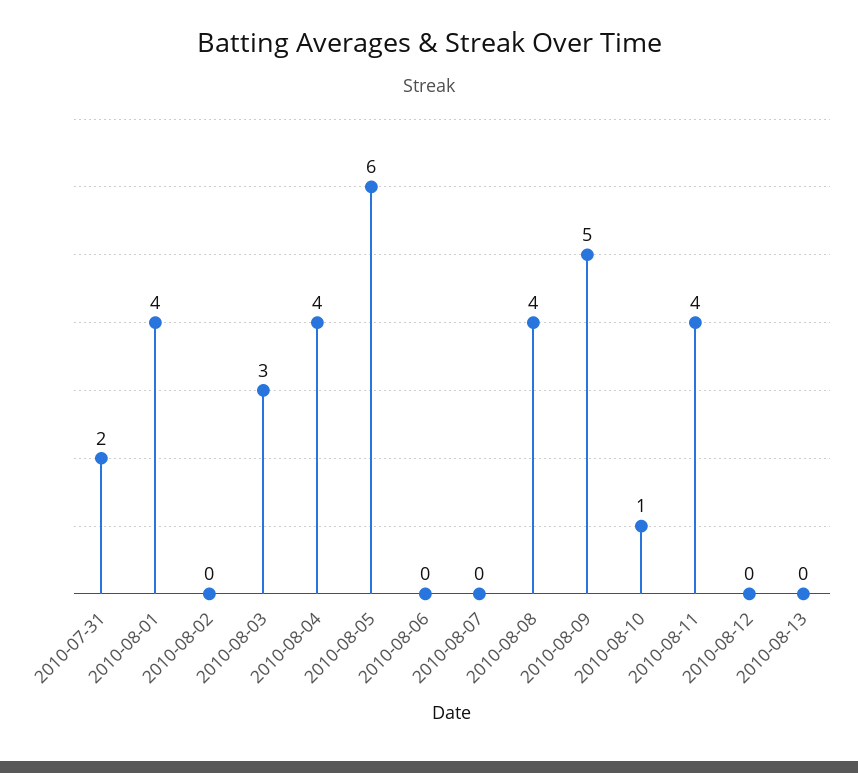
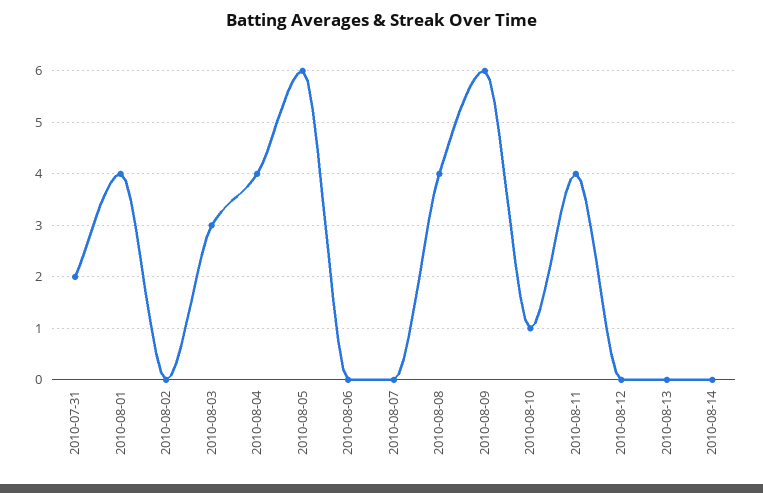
2010-08-09: 5 -> 6
2010-08-14: none -> 0

